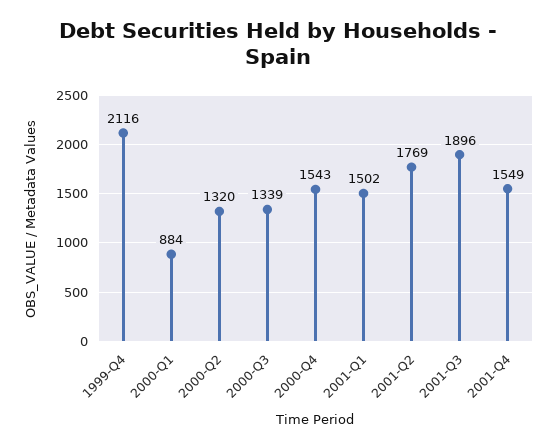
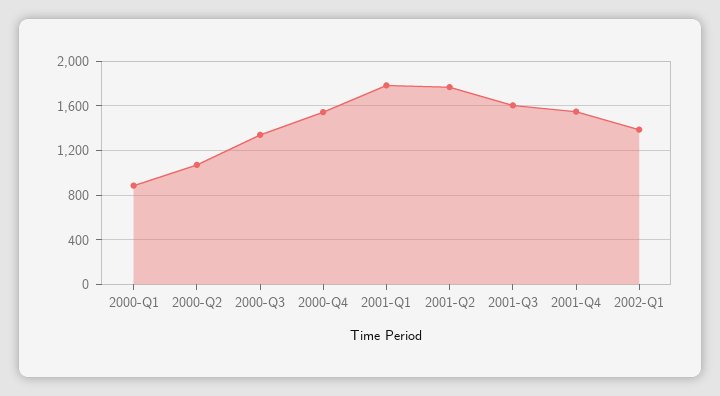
1999-Q4: 2116 -> none
2000-Q2: 1320 -> 1100
2001-Q1: 1502 -> 1800
2001-Q3: 1896 -> 1600
2002-Q1: none -> 1400

